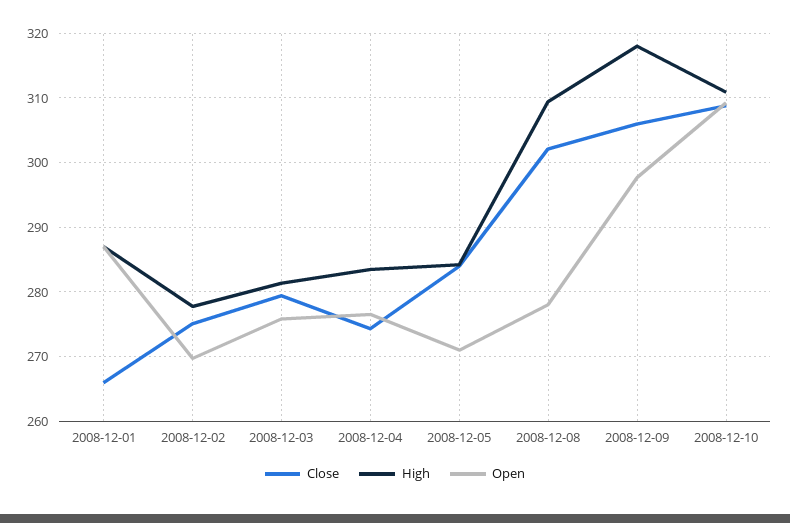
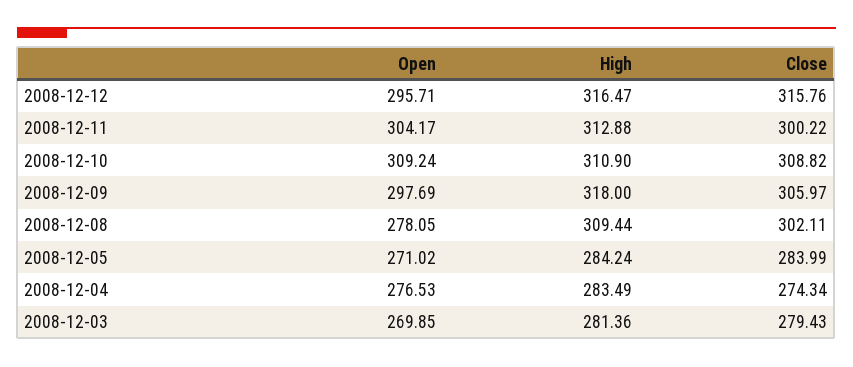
Close, 2008-12-01: 266 -> none
High, 2008-12-01: 287 -> none
Open, 2008-12-01: 287 -> none
Close, 2008-12-02: 275 -> none
High, 2008-12-02: 278 -> none
Open, 2008-12-02: 270 -> none
Open, 2008-12-03: 276 -> 269.85
Open, 2008-12-12: none -> 295.71
High, 2008-12-12: none -> 316.47
Close, 2008-12-12: none -> 315.76
Open, 2008-12-11: none -> 304.17
High, 2008-12-11: none -> 312.88
Close, 2008-12-11: none -> 300.22

